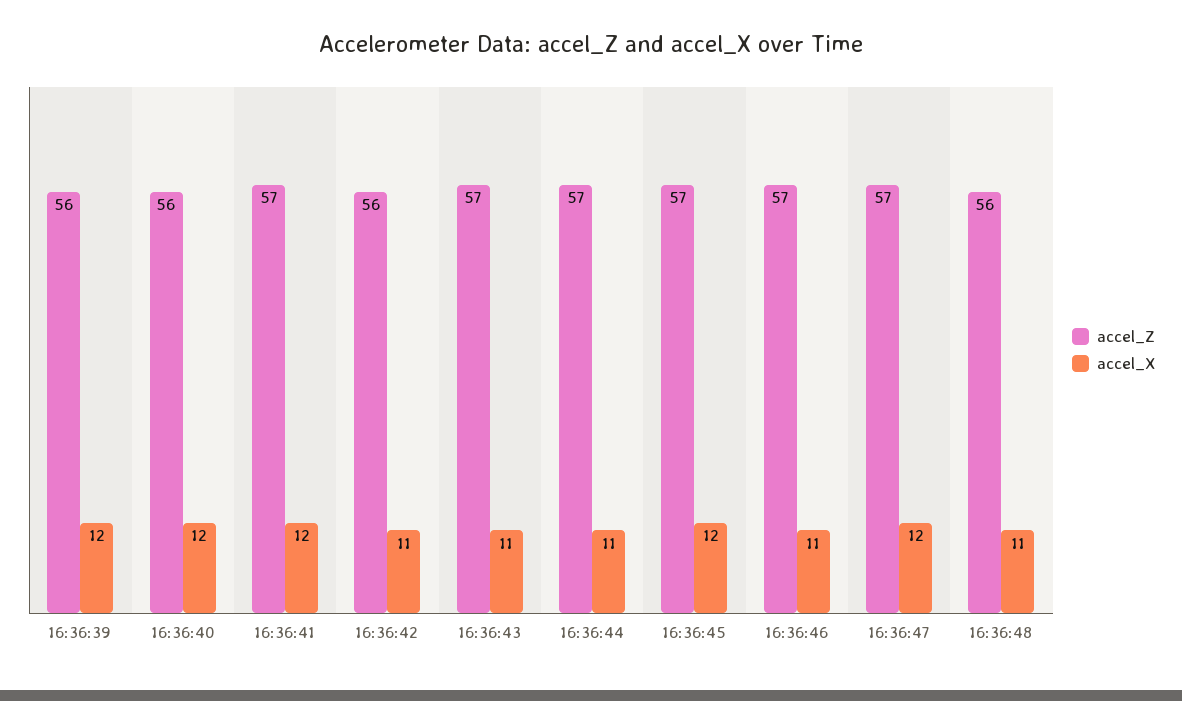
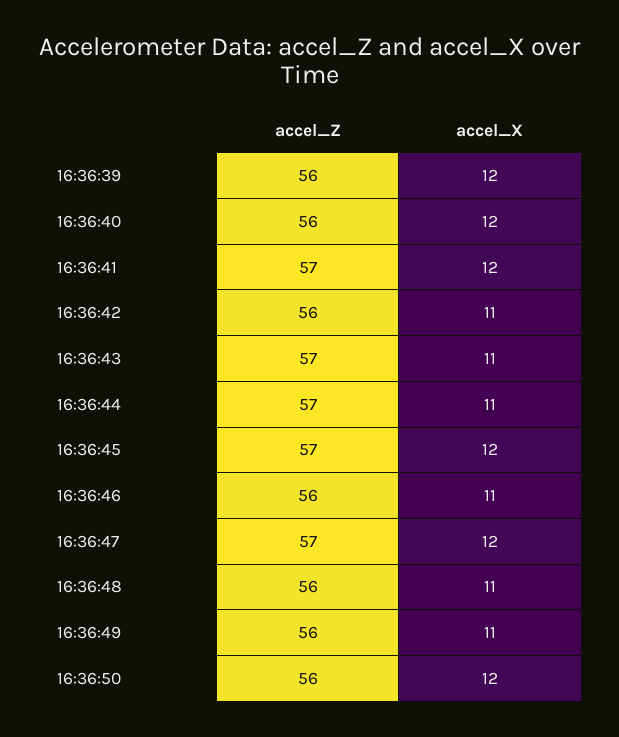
accel_Z, 16:36:46: 57 -> 56
accel_Z, 16:36:49: none -> 56
accel_X, 16:36:49: none -> 11
accel_Z, 16:36:50: none -> 56
accel_X, 16:36:50: none -> 12

